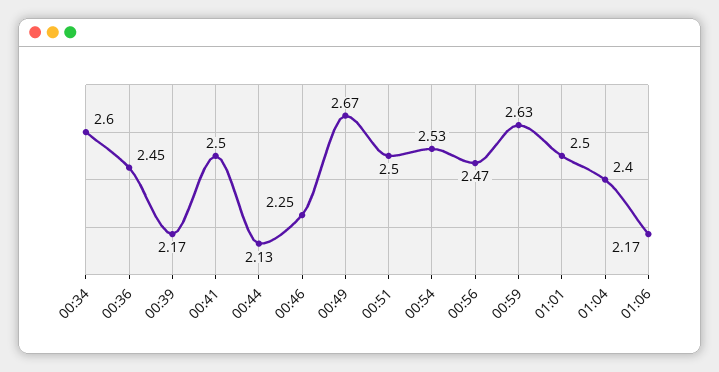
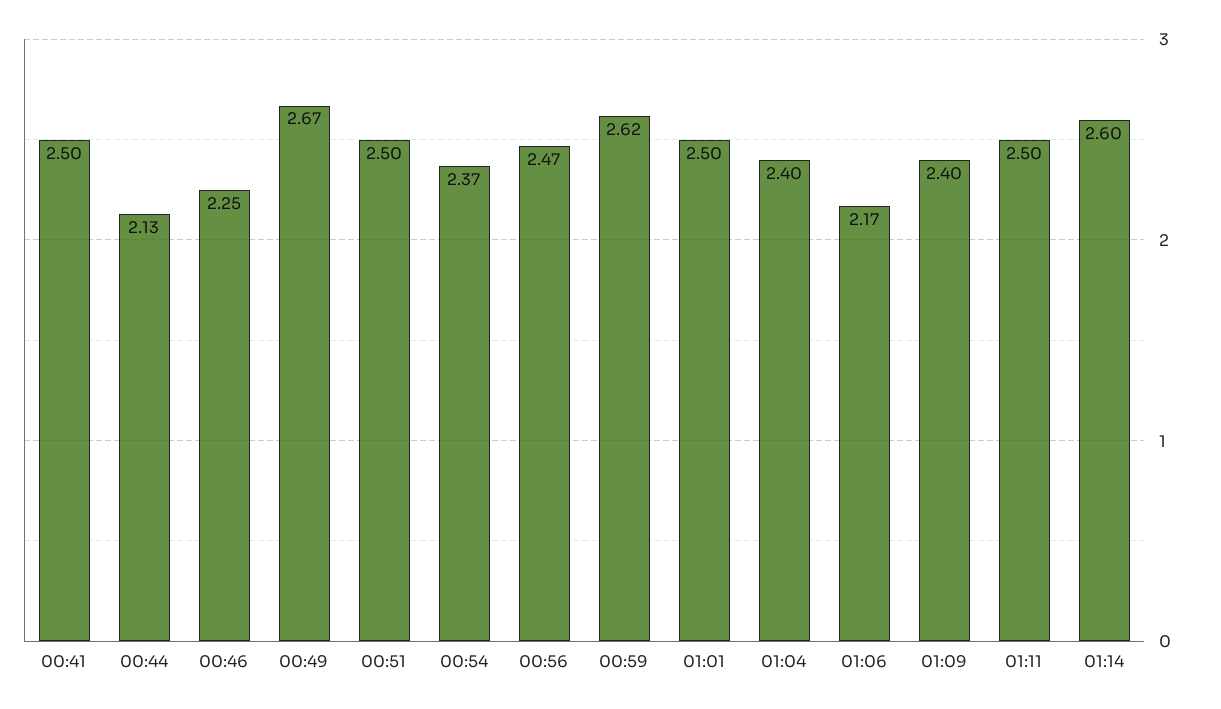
00:34: 2.6 -> none
00:36: 2.45 -> none
00:39: 2.17 -> none
00:54: 2.53 -> 2.37
00:59: 2.63 -> 2.62
01:09: none -> 2.4
01:11: none -> 2.5
01:14: none -> 2.6

